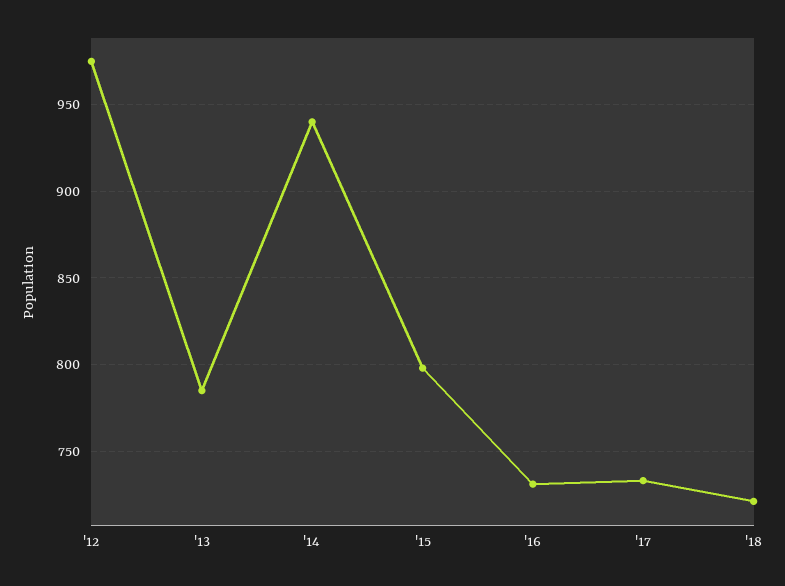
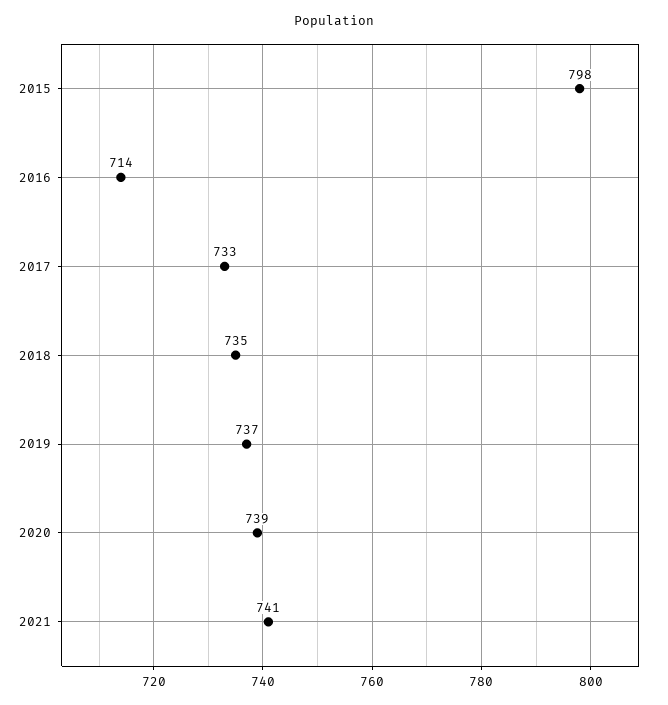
'12: 975 -> none
'13: 785 -> none
'14: 940 -> none
'16: 730 -> 714
'18: 720 -> 735
2019: none -> 737
2020: none -> 739
2021: none -> 741

